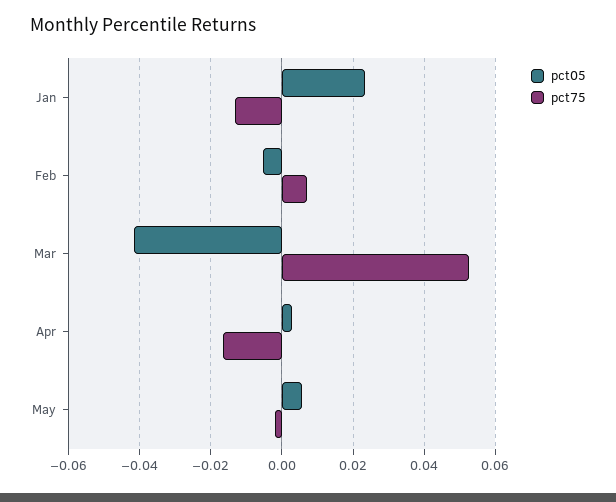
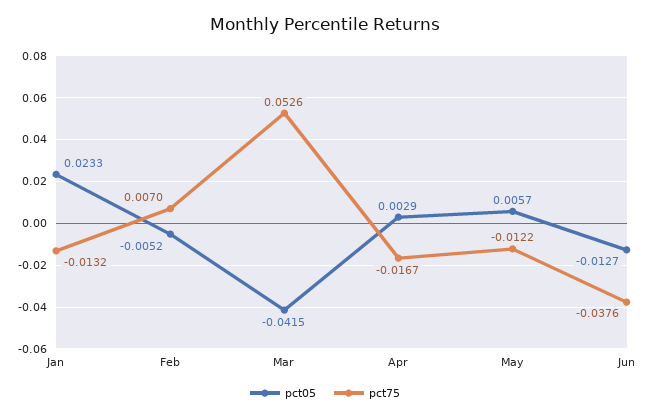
pct75, May: -0.002 -> -0.0122
pct05, Jun: none -> -0.0127
pct75, Jun: none -> -0.0376

